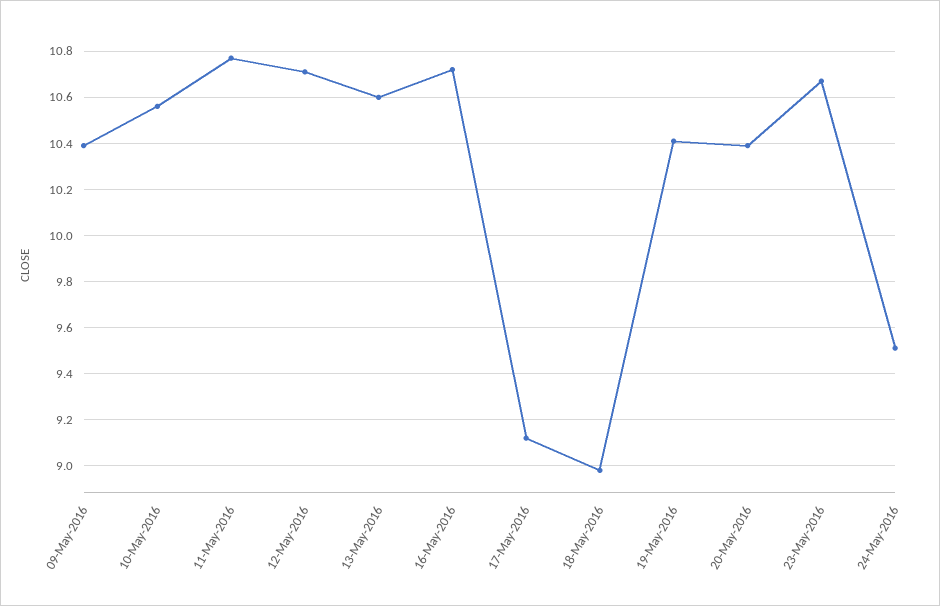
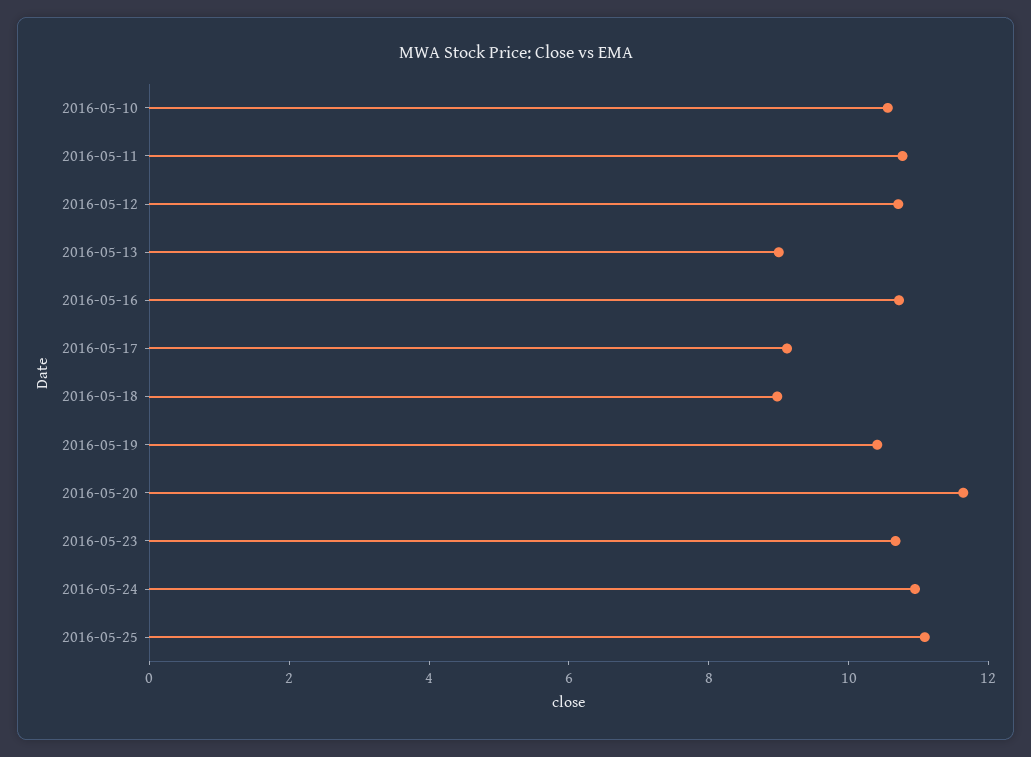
09-May-2016: 10.4 -> none
13-May-2016: 10.6 -> 9
20-May-2016: 10.4 -> 11.5
24-May-2016: 9.5 -> 11
2016-05-25: none -> 11

